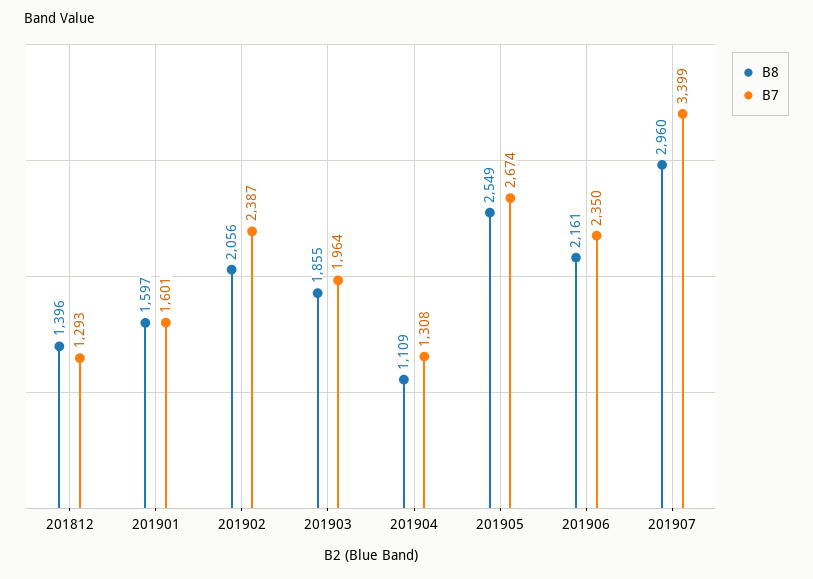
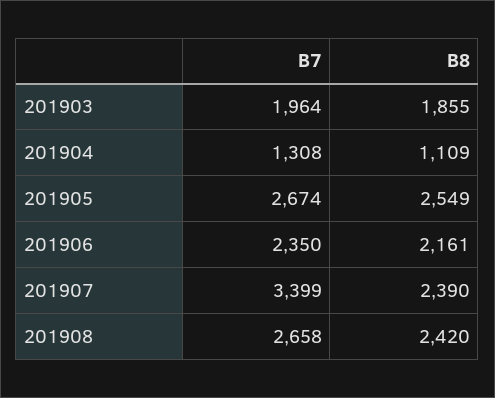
B8, 201812: 1396 -> none
B7, 201812: 1293 -> none
B8, 201901: 1597 -> none
B7, 201901: 1601 -> none
B8, 201902: 2056 -> none
B7, 201902: 2387 -> none
B8, 201907: 2960 -> 2390
B7, 201908: none -> 2658
B8, 201908: none -> 2420

